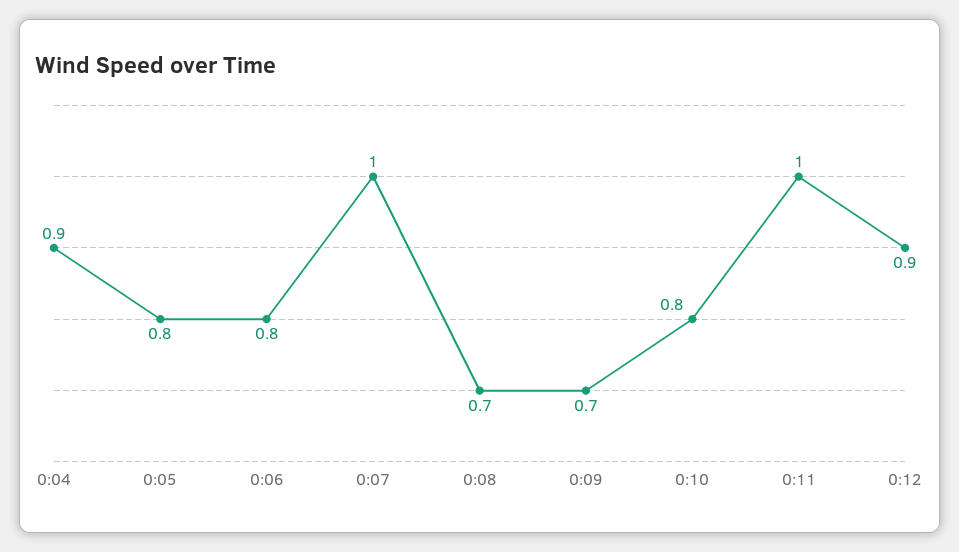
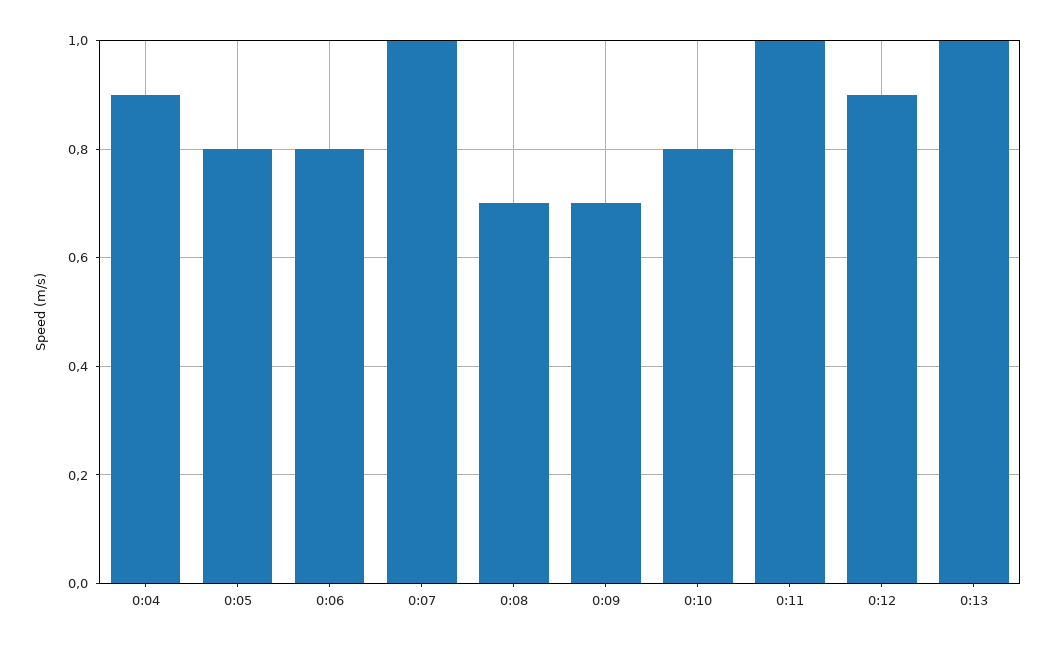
0:13: none -> 1

